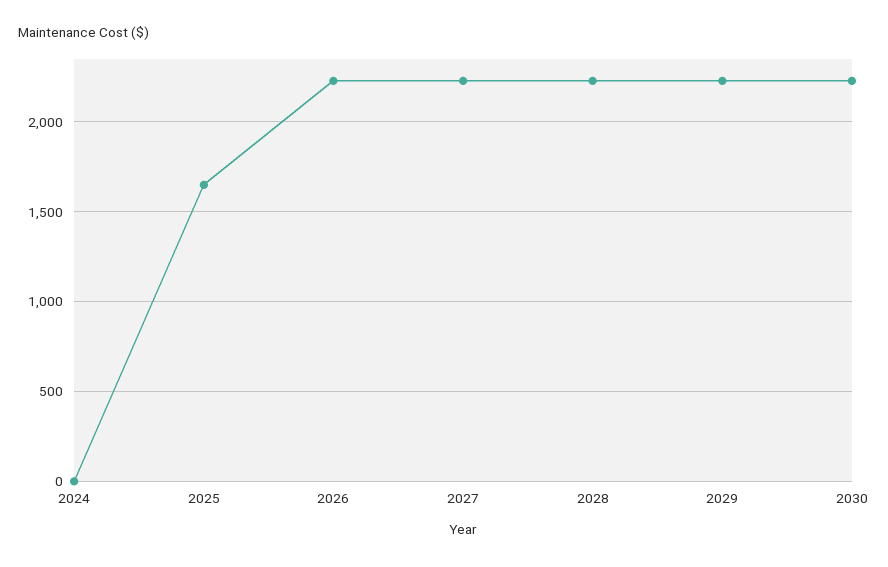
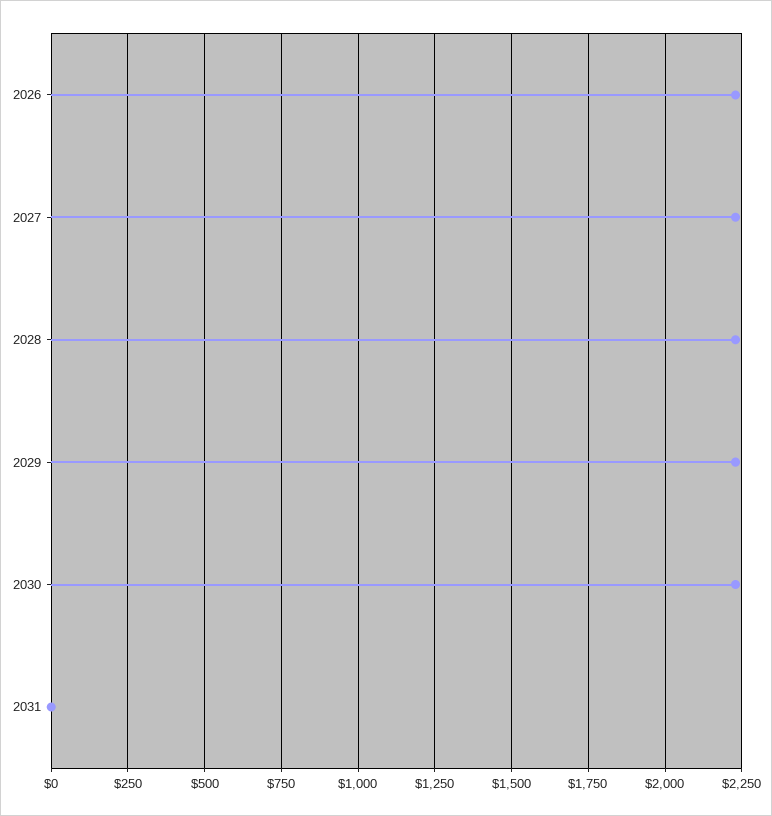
2024: 0 -> none
2025: 1650 -> none
2031: none -> 0

